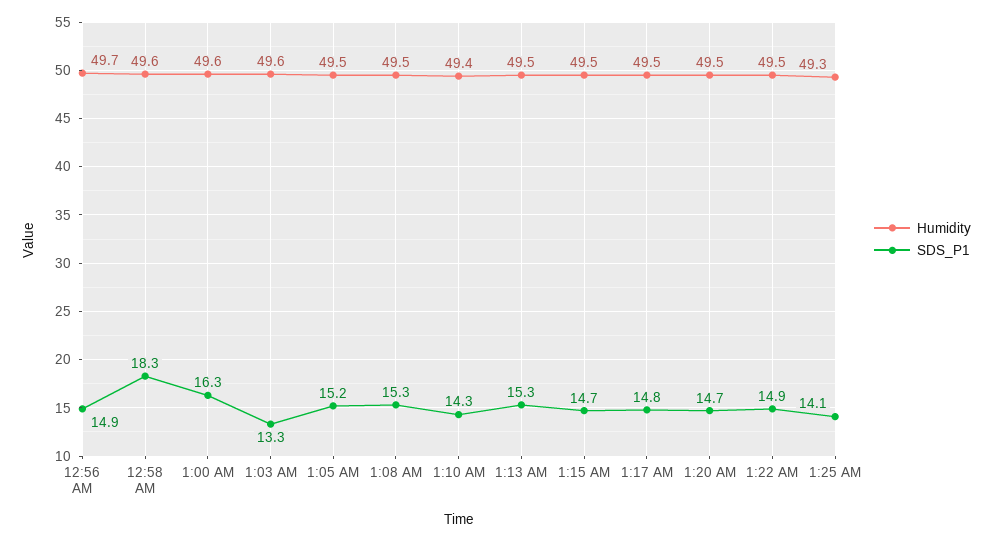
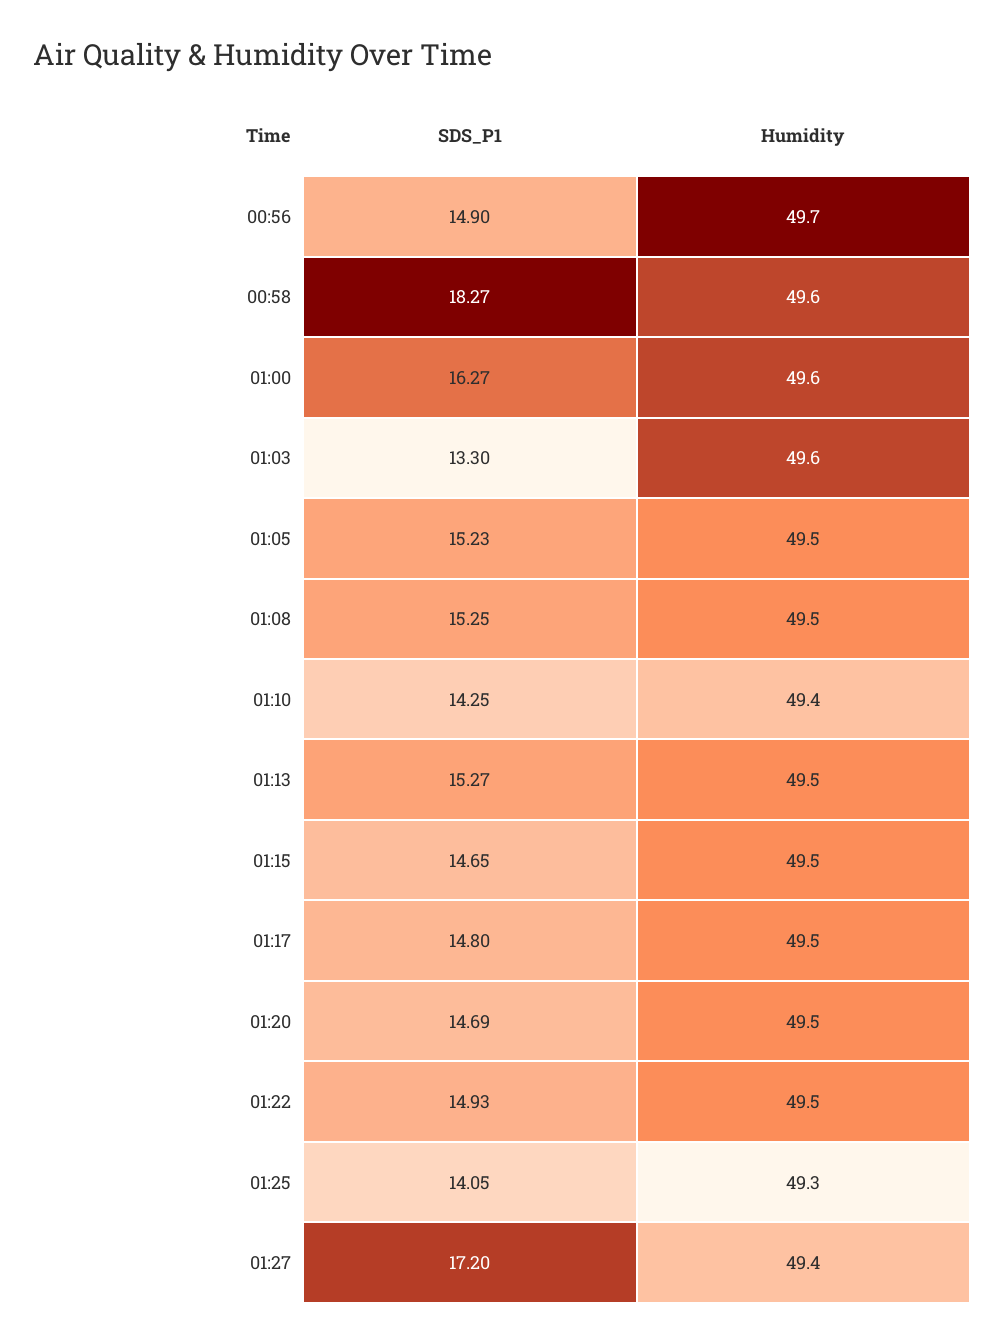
SDS_P1, 01:27: none -> 17.2
Humidity, 01:27: none -> 49.4

